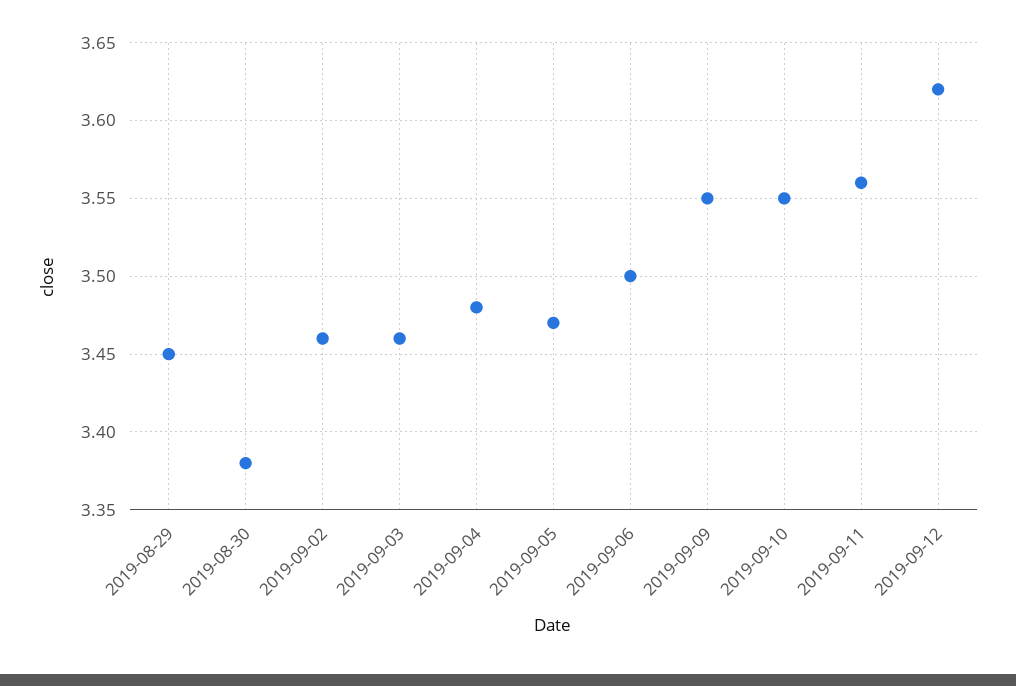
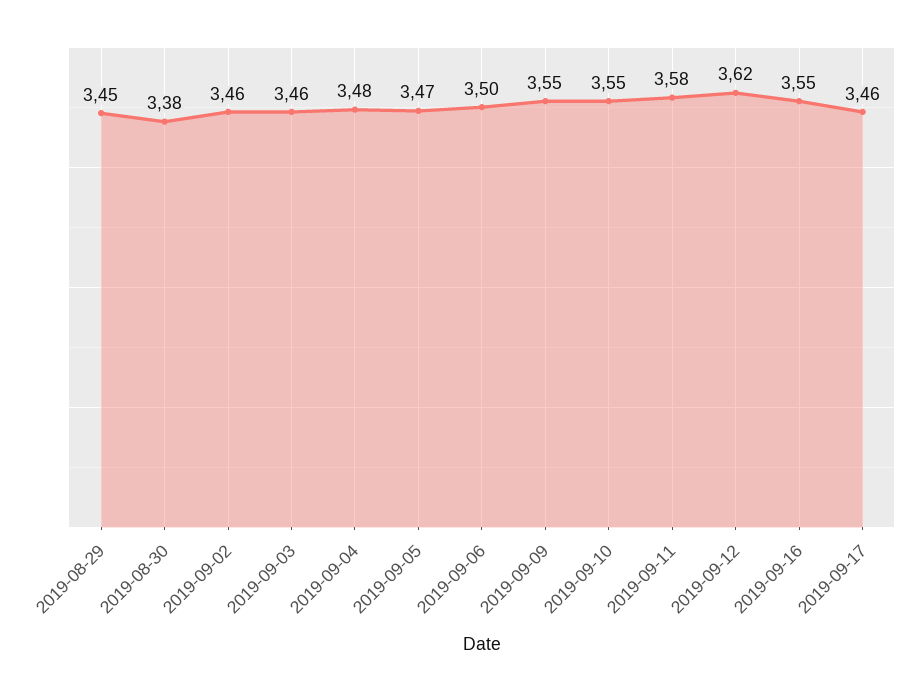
2019-09-11: 3.56 -> 3.58
2019-09-16: none -> 3.55
2019-09-17: none -> 3.46

